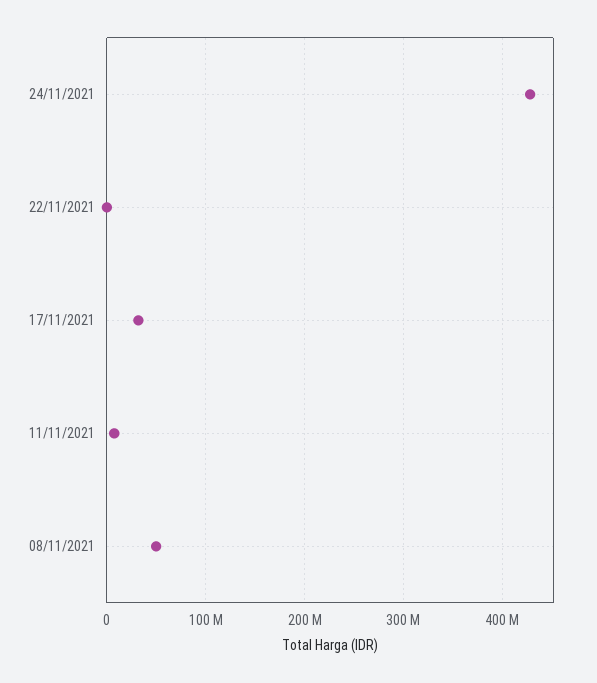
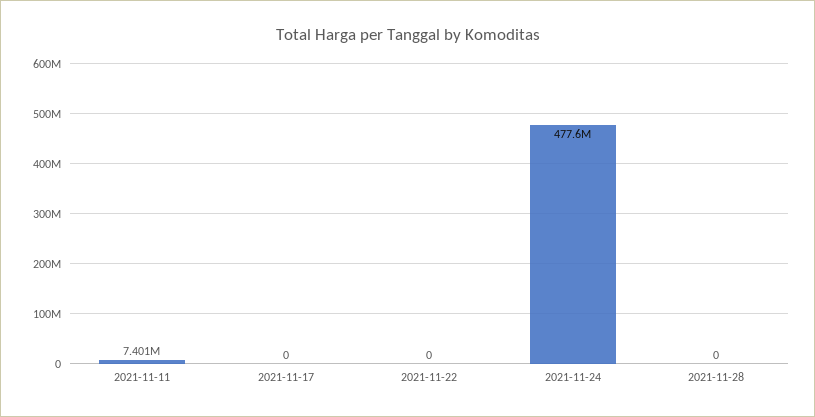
24/11/2021: 430000000 -> 477600000
17/11/2021: 30000000 -> 0
08/11/2021: 50000000 -> none
2021-11-28: none -> 0

